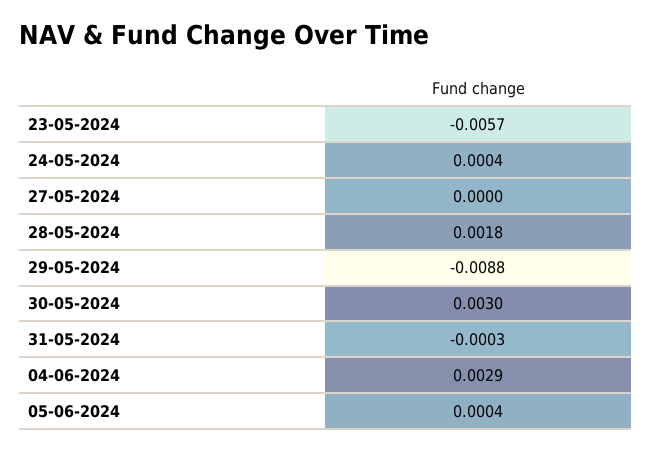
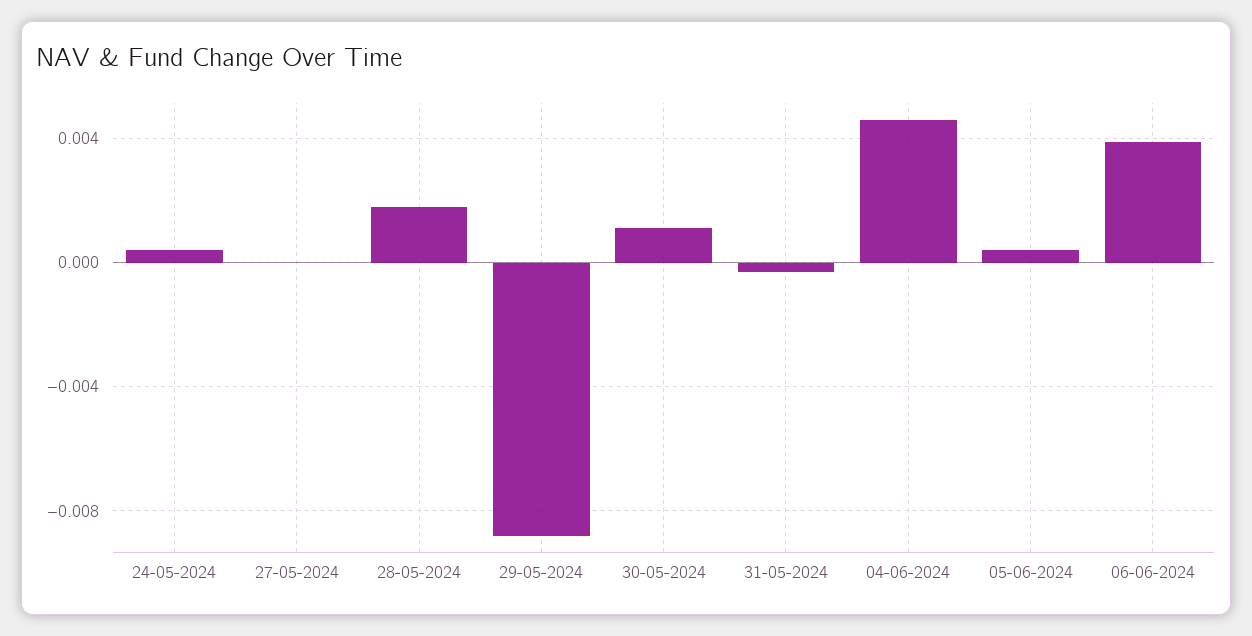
23-05-2024: -0.0057 -> none
30-05-2024: 0.003 -> 0.001
04-06-2024: 0.0029 -> 0.0045
06-06-2024: none -> 0.004

